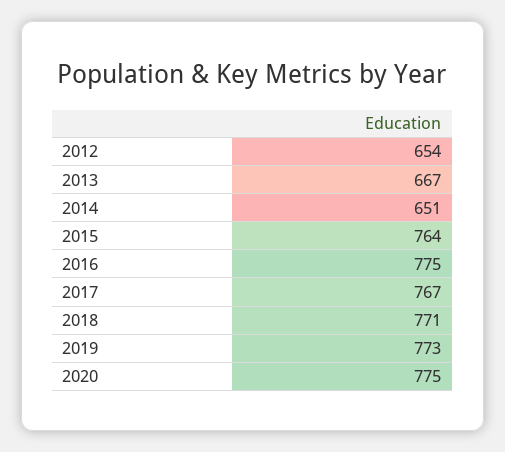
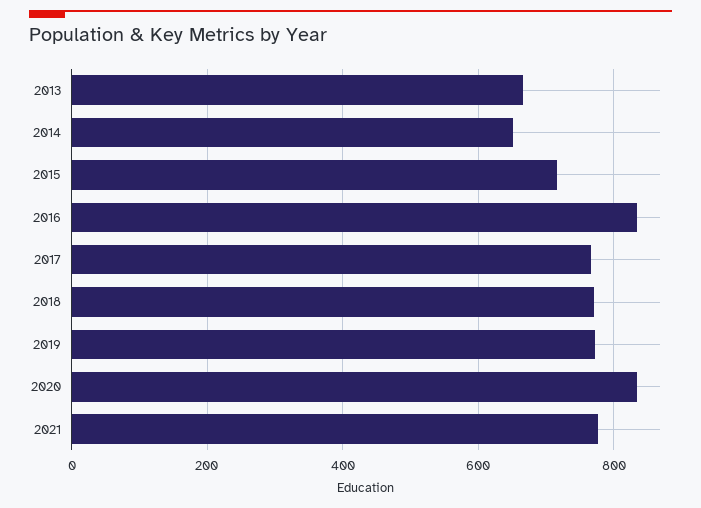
2012: 654 -> none
2015: 764 -> 720
2016: 775 -> 840
2020: 775 -> 840
2021: none -> 780

